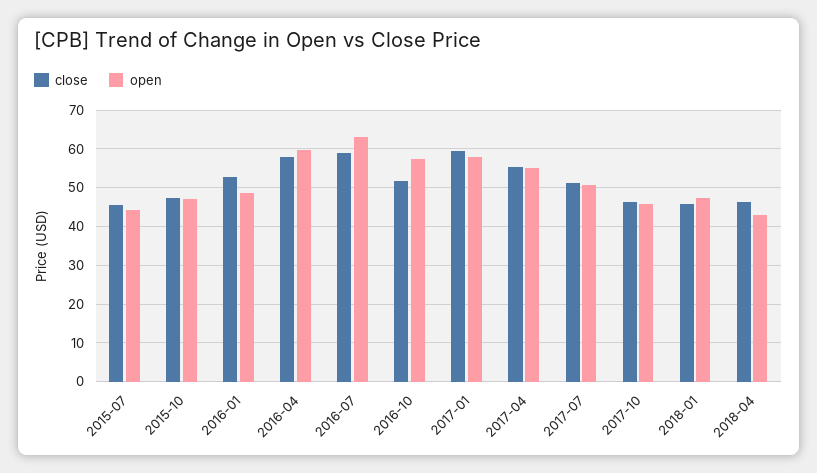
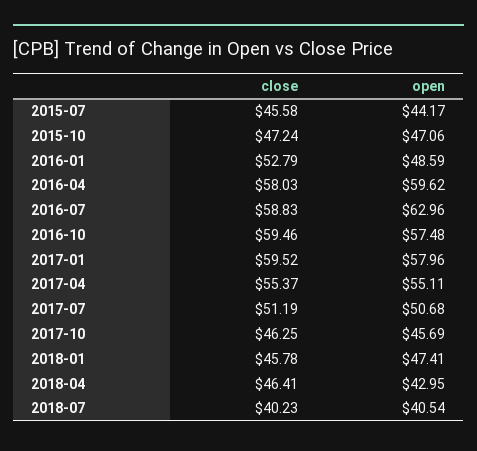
close, 2016-10: 52 -> 59.46
close, 2018-07: none -> 40.23
open, 2018-07: none -> 40.54

